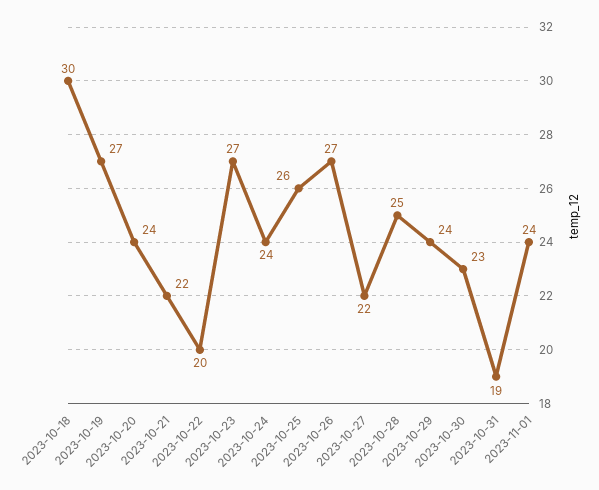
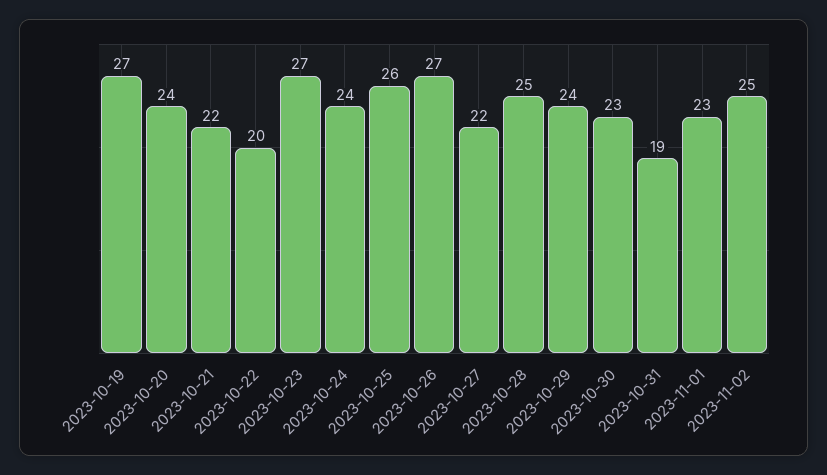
2023-10-18: 30 -> none
2023-11-01: 24 -> 23
2023-11-02: none -> 25

